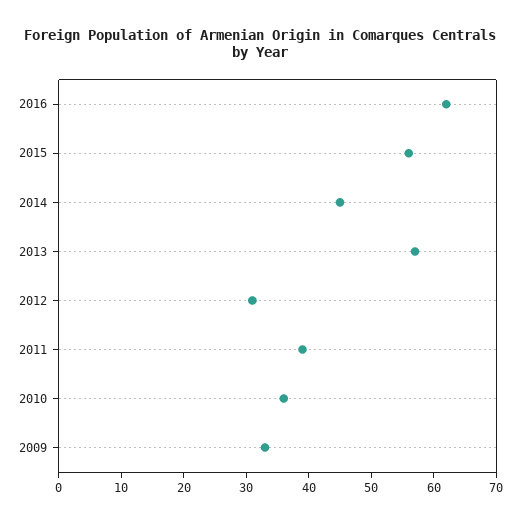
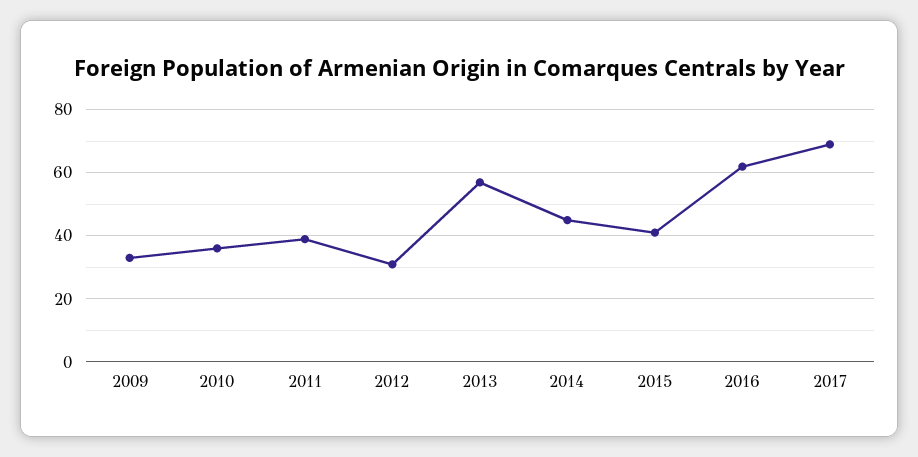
2015: 55 -> 40
2017: none -> 70

